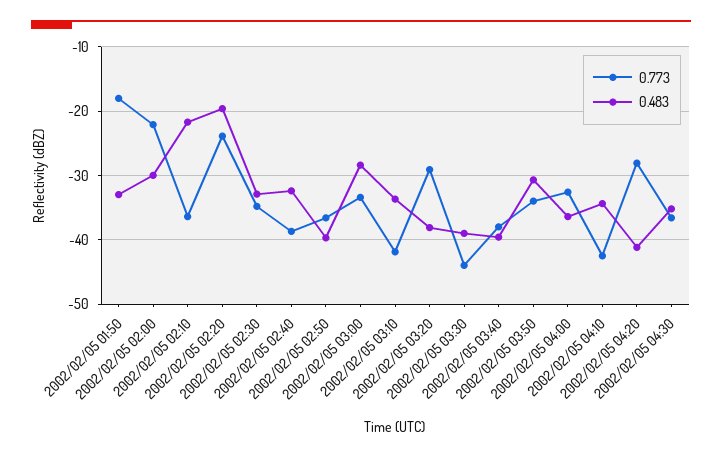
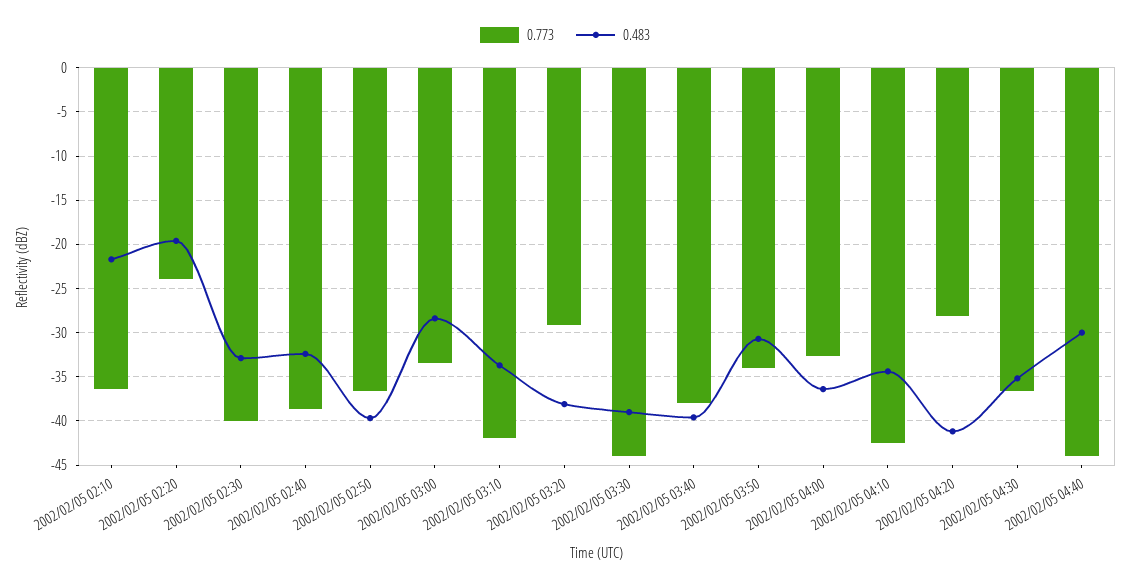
0.773, 2002/02/05 01:50: -18 -> none
0.483, 2002/02/05 01:50: -33 -> none
0.773, 2002/02/05 02:00: -22 -> none
0.483, 2002/02/05 02:00: -30 -> none
0.773, 2002/02/05 02:30: -35 -> -40
0.773, 2002/02/05 04:40: none -> -44
0.483, 2002/02/05 04:40: none -> -30

